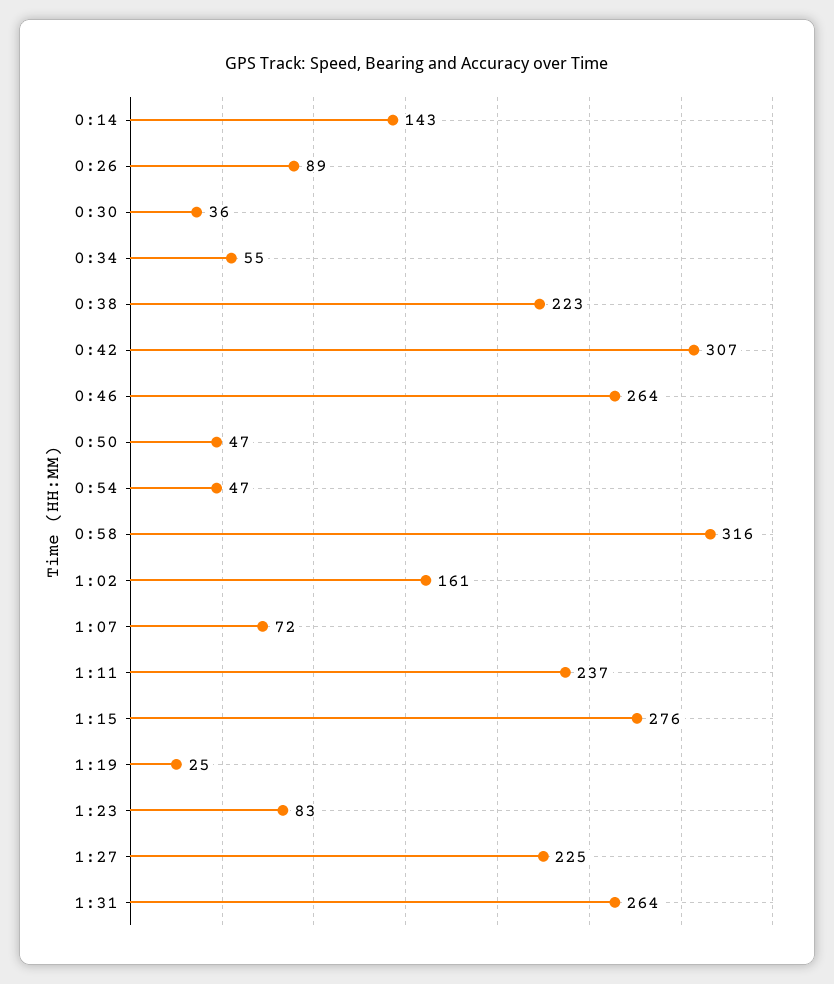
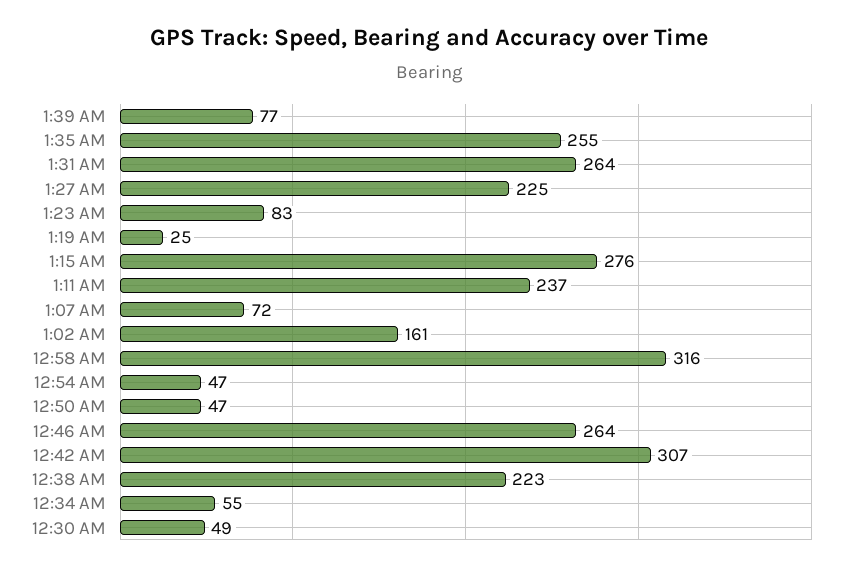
0:14: 143 -> none
0:26: 89 -> none
0:30: 36 -> 49
1:39 AM: none -> 77
1:35 AM: none -> 255

